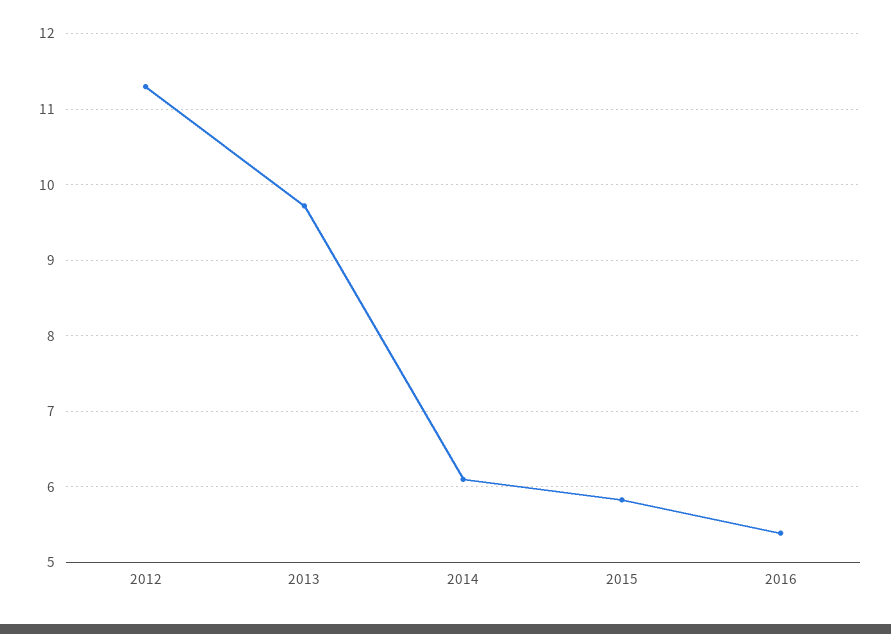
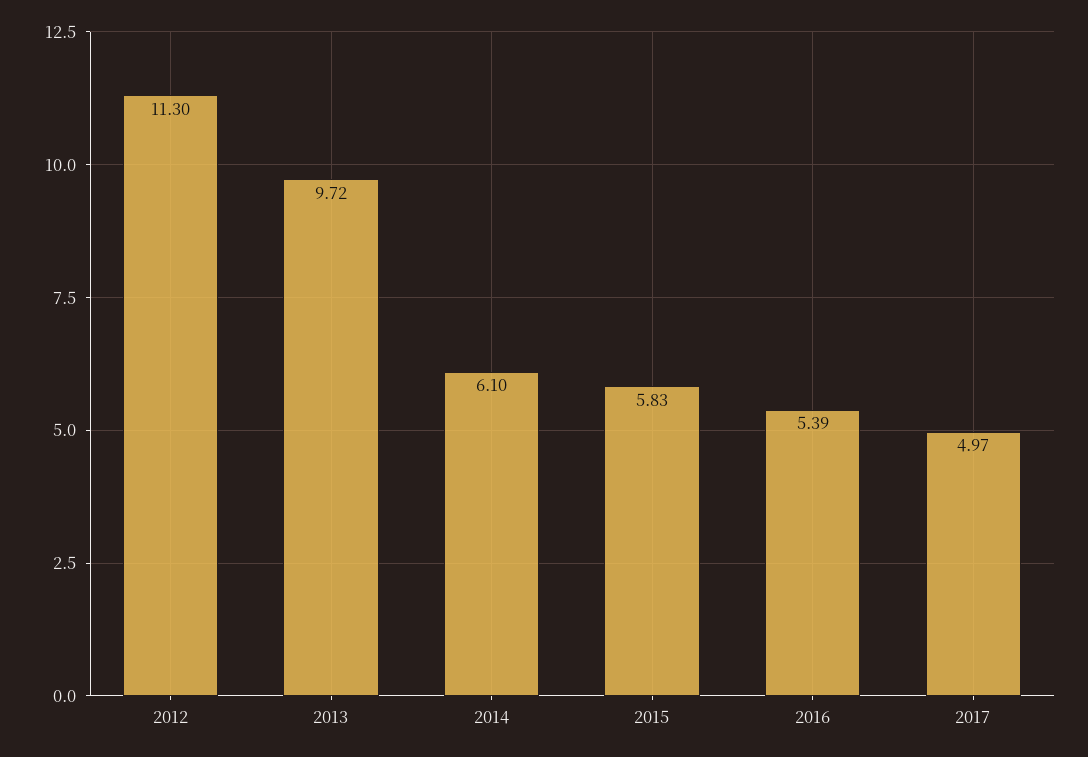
2017: none -> 4.97

